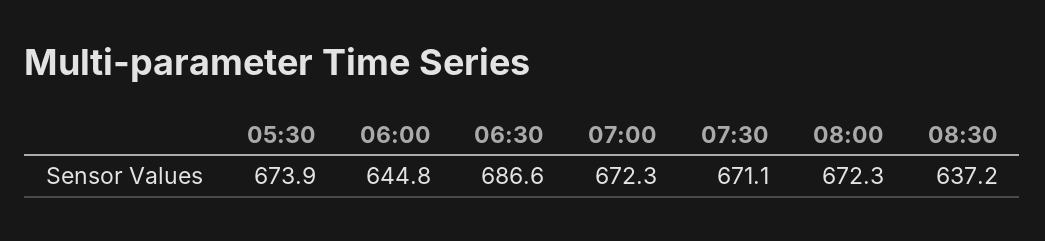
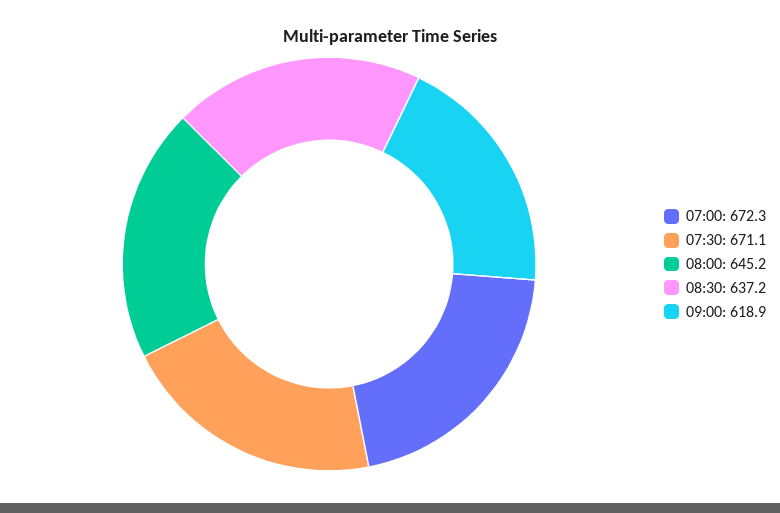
05:30: 673.9 -> none
06:00: 644.8 -> none
06:30: 686.6 -> none
08:00: 672.3 -> 645.2
09:00: none -> 618.9

